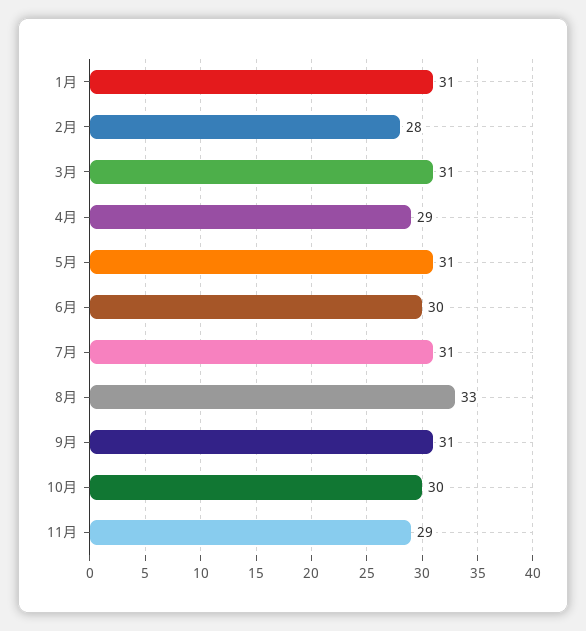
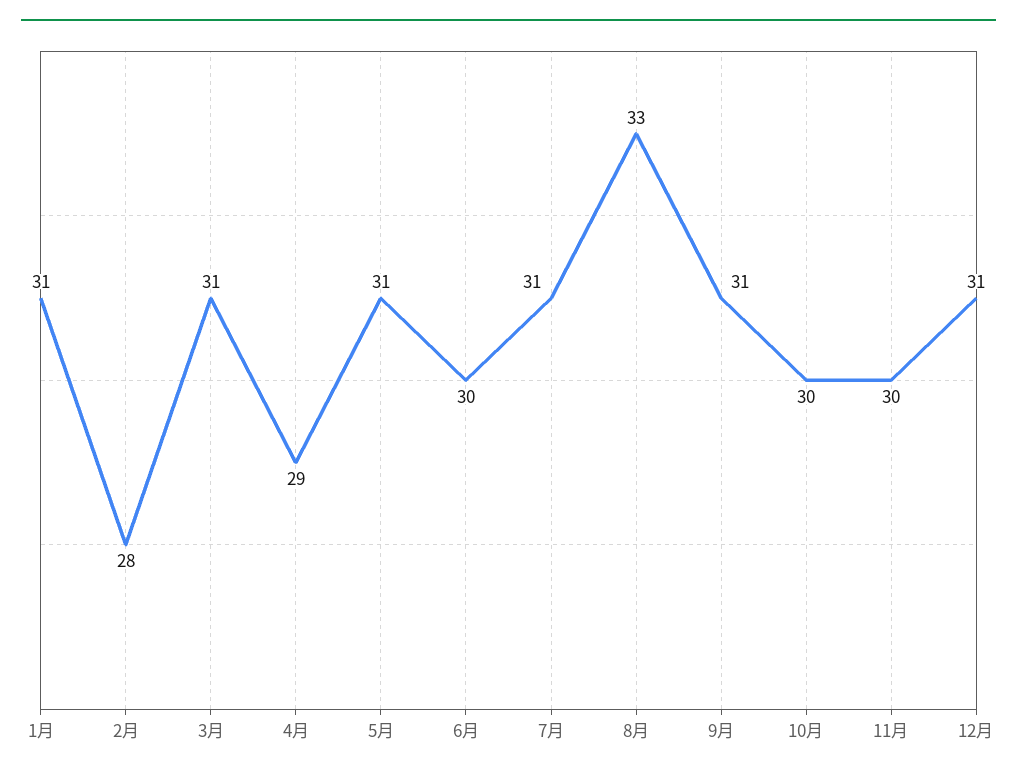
11月: 29 -> 30
12月: none -> 31

